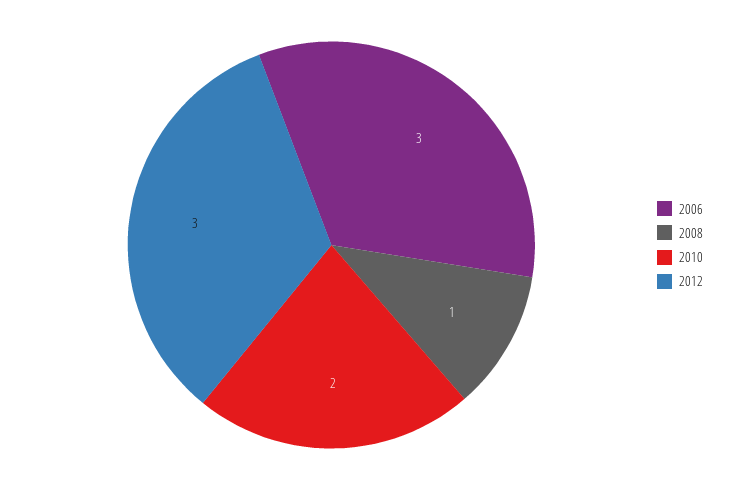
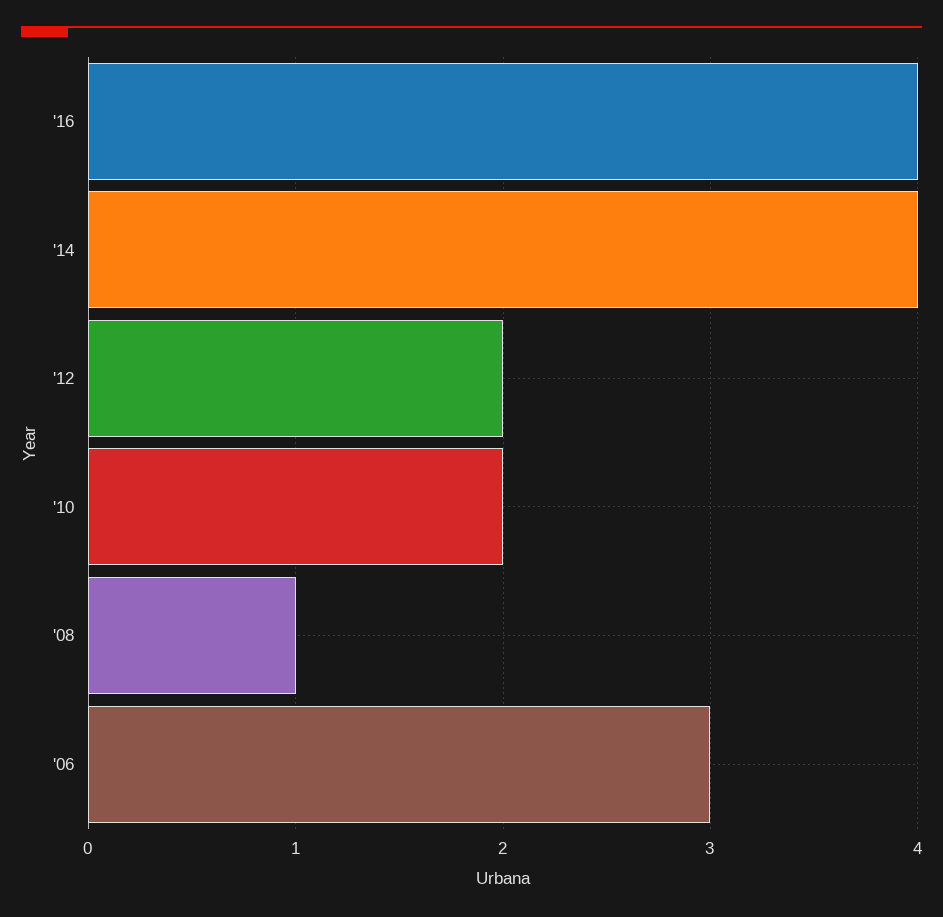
2012: 3 -> 2
'16: none -> 4
'14: none -> 4

